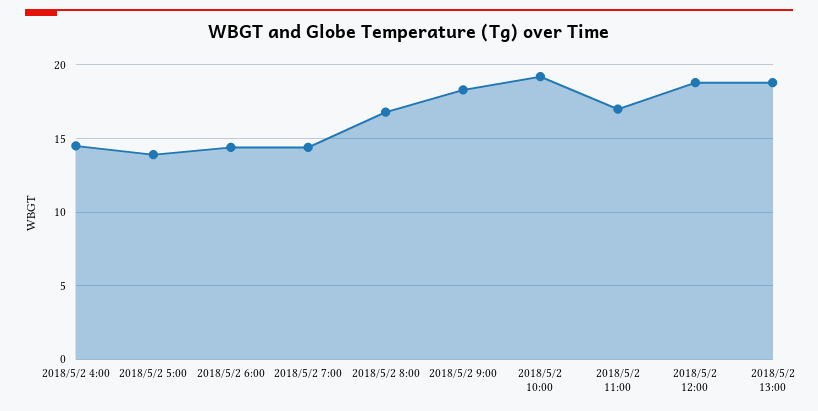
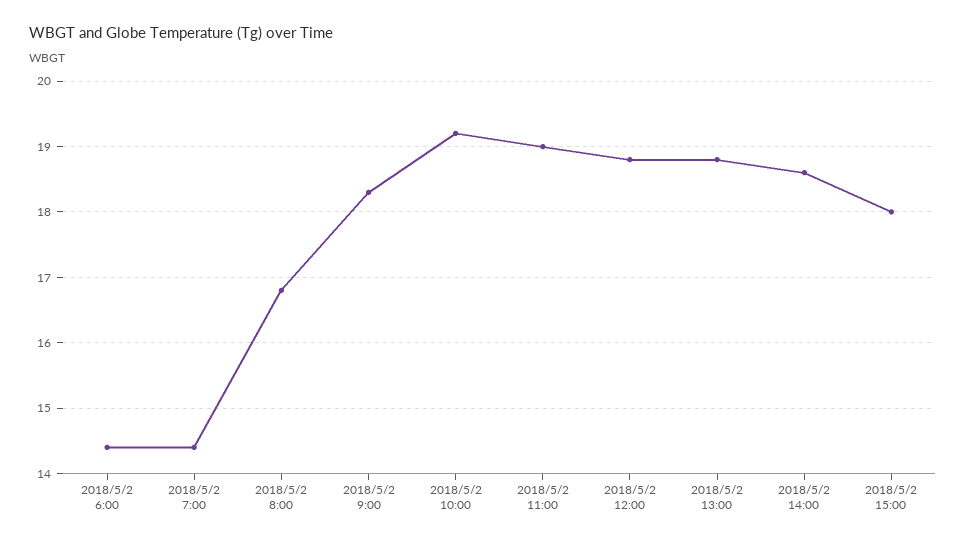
2018/5/2 4:00: 14.5 -> none
2018/5/2 5:00: 14 -> none
2018/5/2 11:00: 17 -> 19
2018/5/2 14:00: none -> 18.6
2018/5/2 15:00: none -> 18

